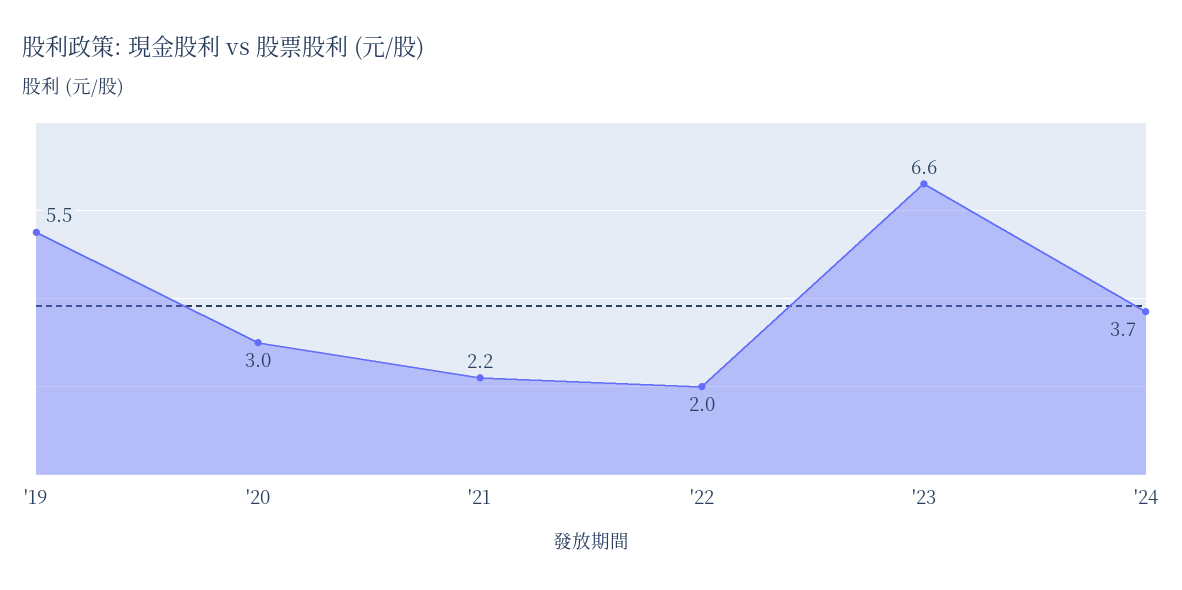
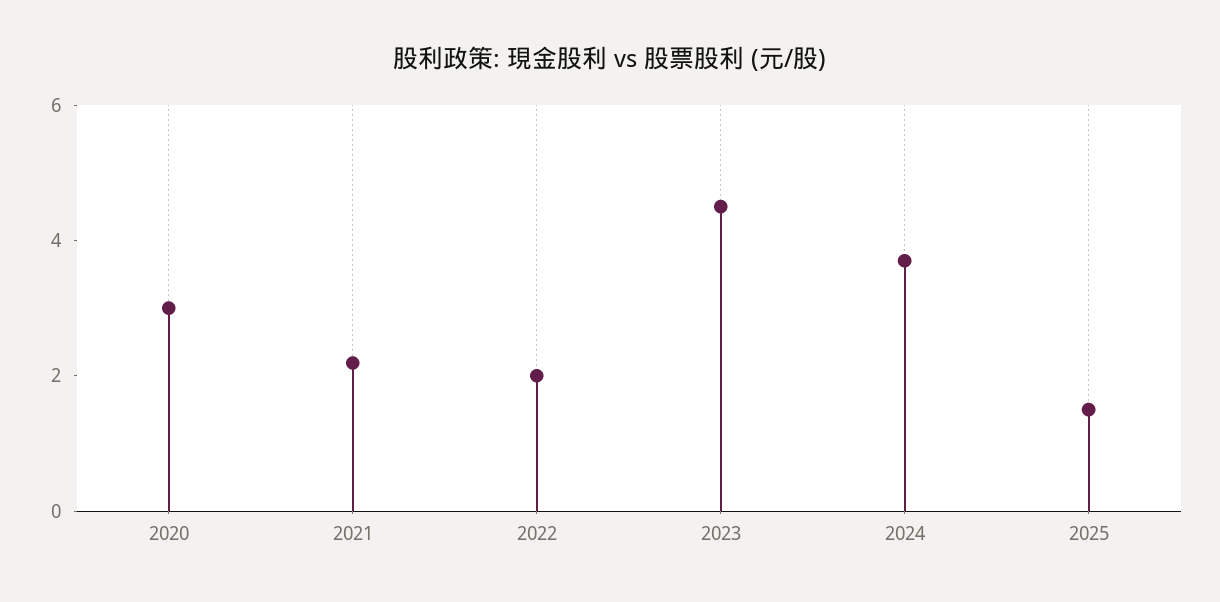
'19: 5.5 -> none
'23: 6.6 -> 4.5
2025: none -> 1.5

